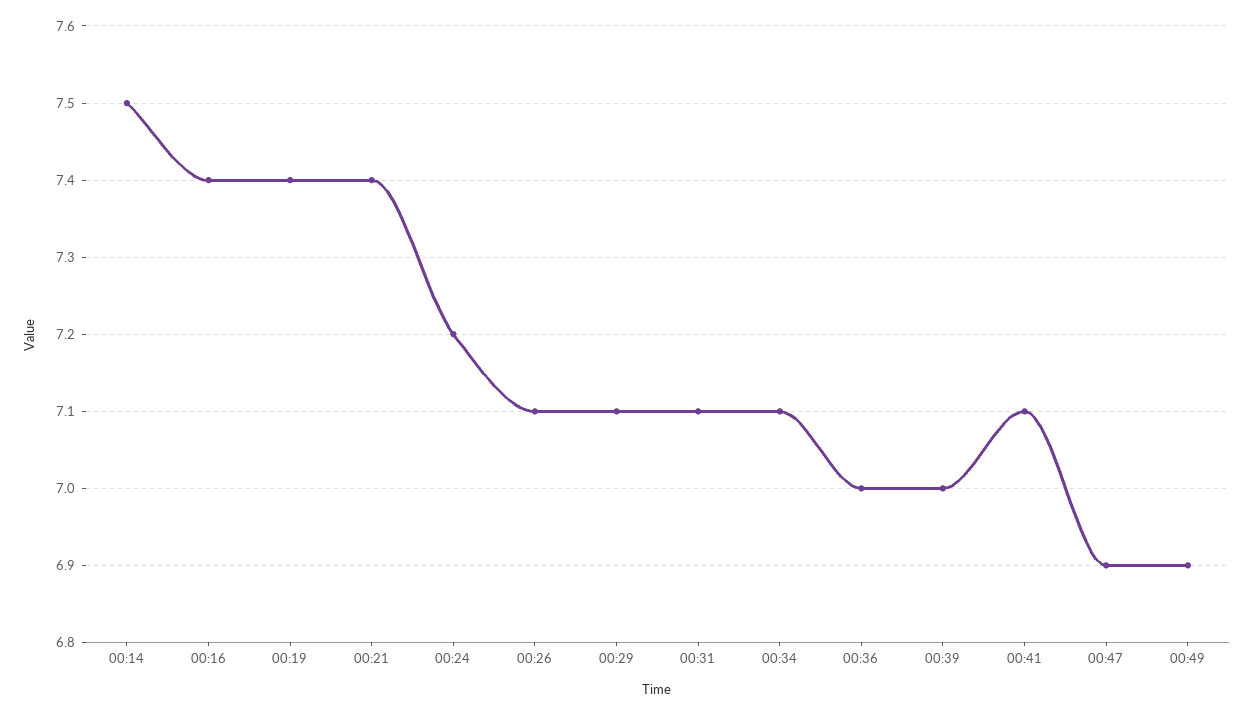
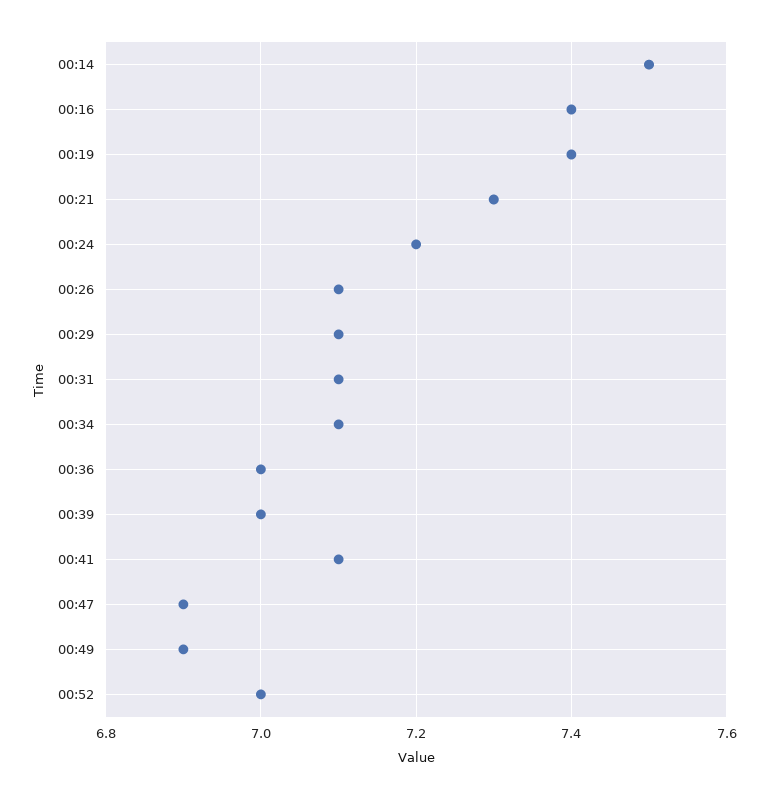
00:21: 7.4 -> 7.3
00:52: none -> 7

